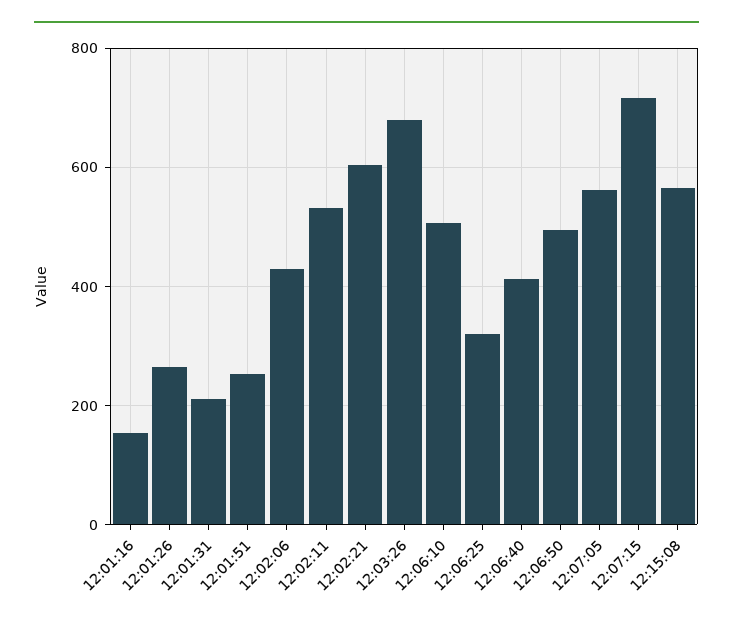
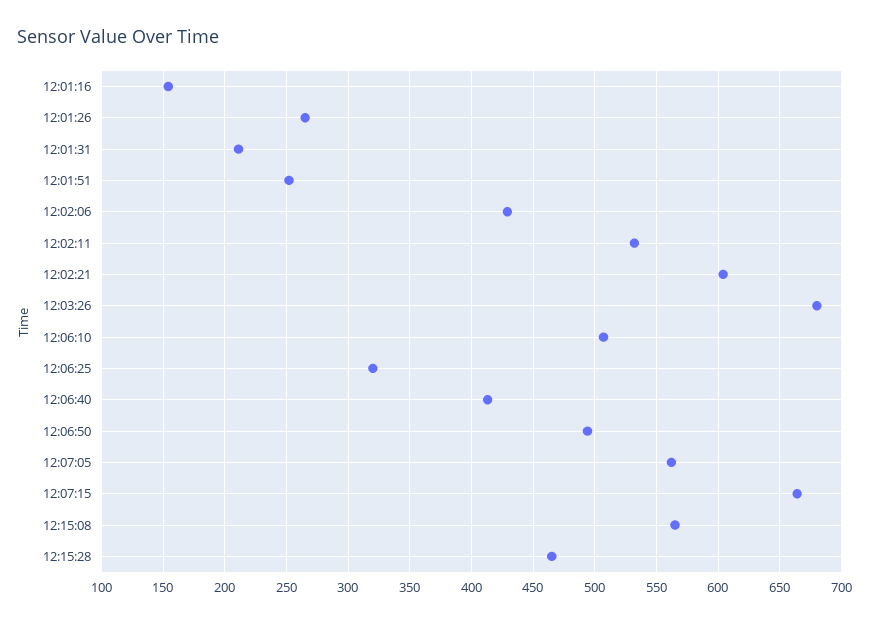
12:07:15: 720 -> 665
12:15:28: none -> 465

